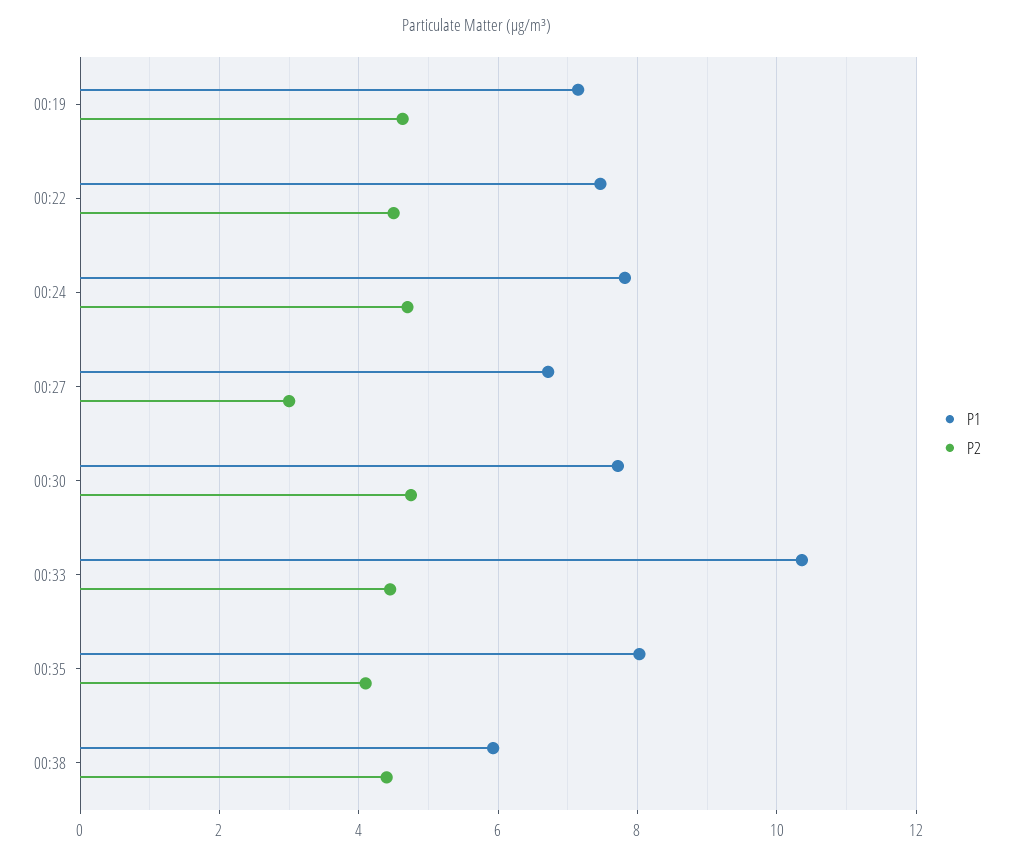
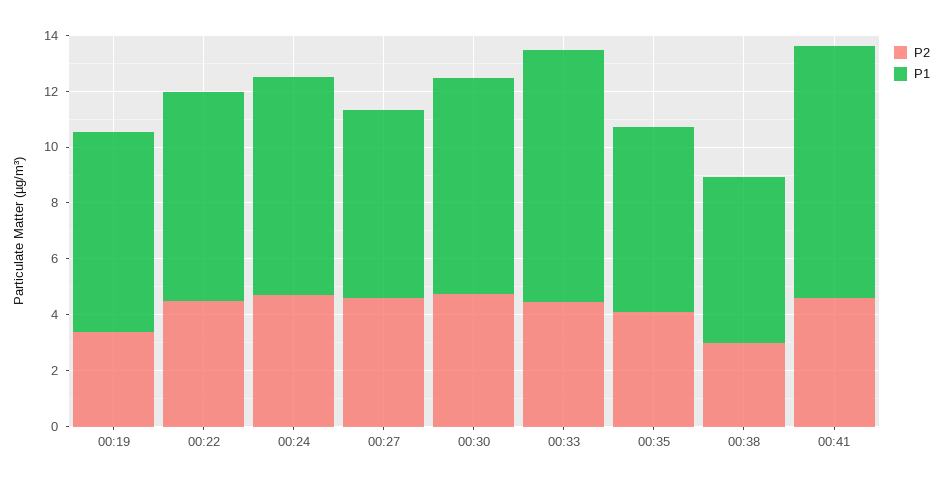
P2, 00:19: 4.6 -> 3.5
P2, 00:27: 3 -> 4.5
P1, 00:33: 10.4 -> 9
P1, 00:35: 8 -> 6.5
P2, 00:38: 4.4 -> 3
P2, 00:41: none -> 4.5
P1, 00:41: none -> 9

